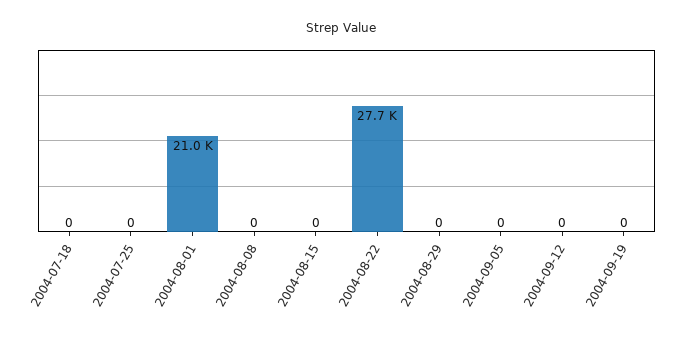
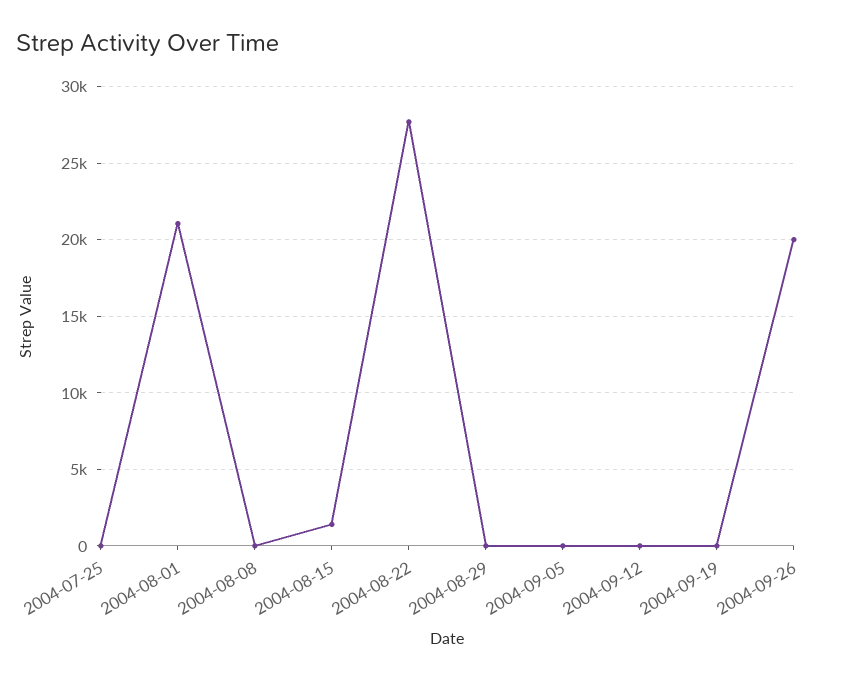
2004-07-18: 0 -> none
2004-08-15: 0 -> 1500
2004-09-26: none -> 20000

